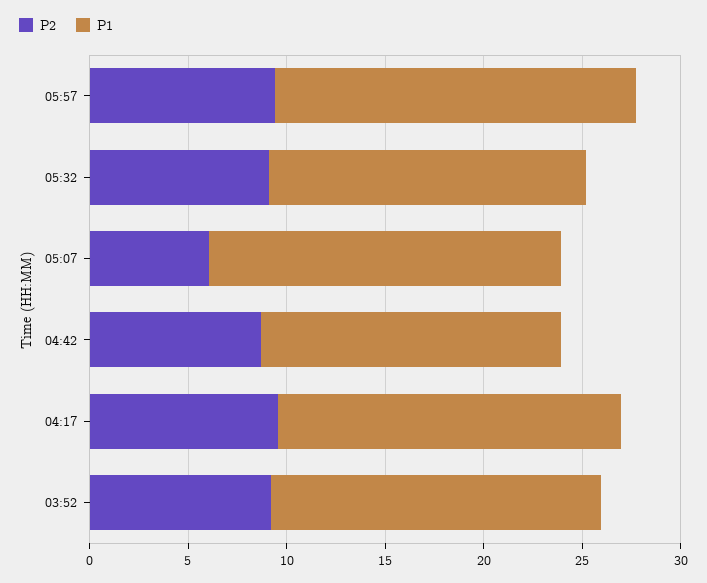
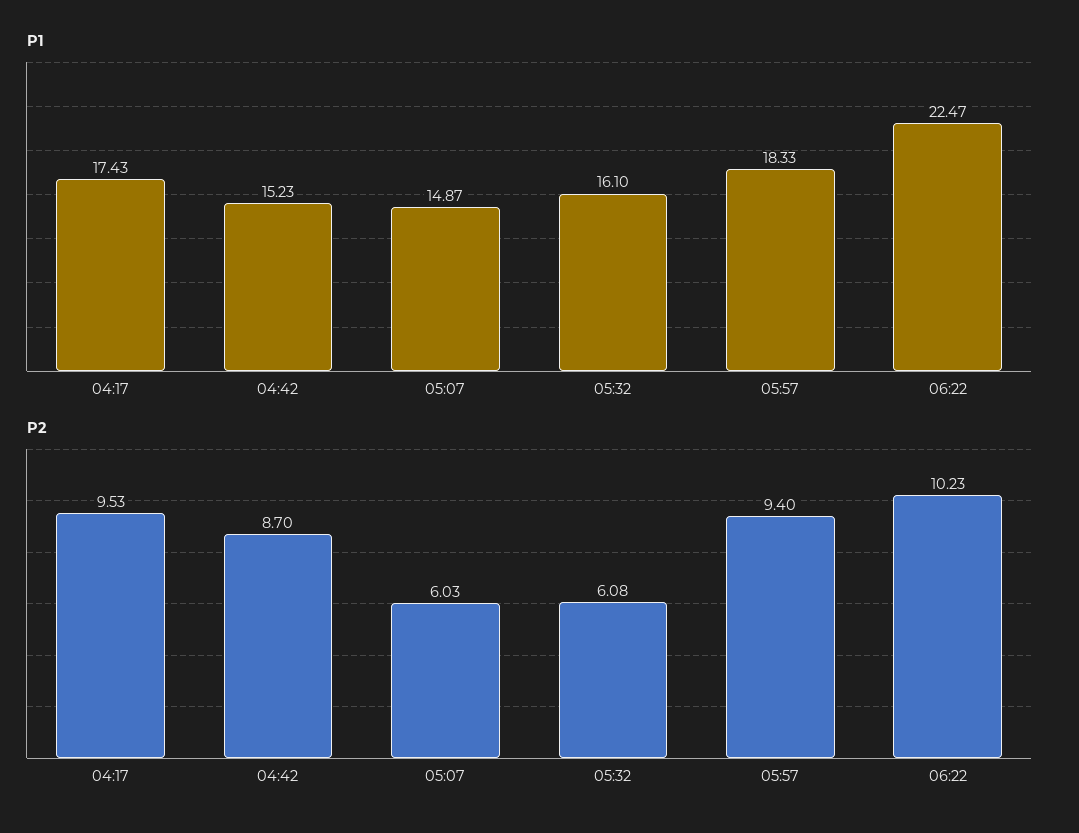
P2, 05:32: 9 -> 6.08
P1, 05:07: 18 -> 14.87
P2, 03:52: 9 -> none
P1, 03:52: 17 -> none
P1, 06:22: none -> 22.47
P2, 06:22: none -> 10.23

